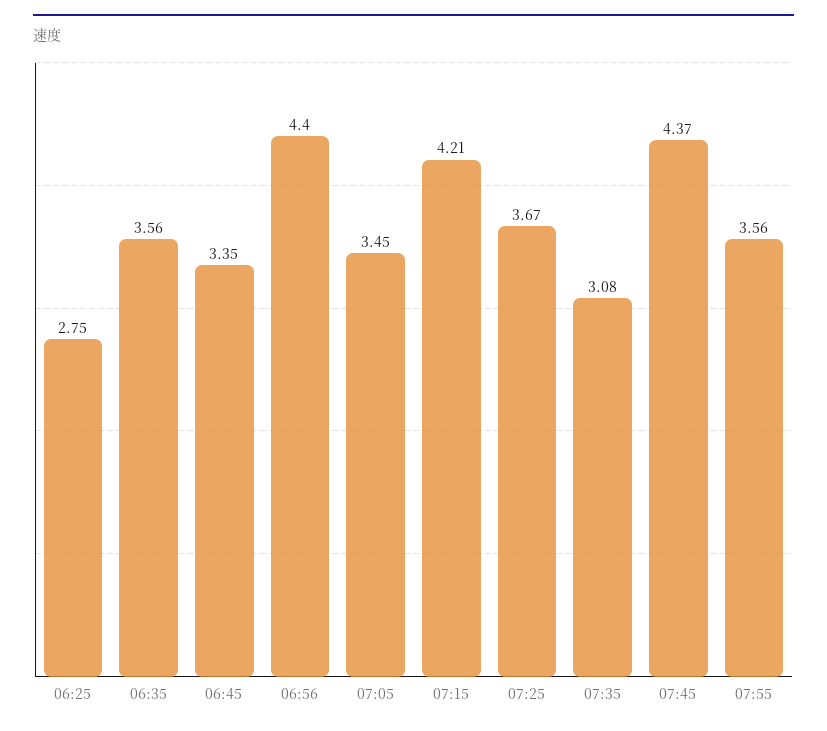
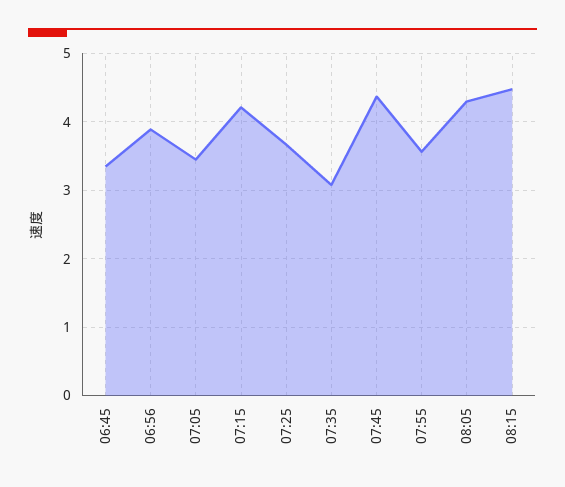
06:25: 2.75 -> none
06:35: 3.56 -> none
06:56: 4.4 -> 3.9
08:05: none -> 4.3
08:15: none -> 4.5

